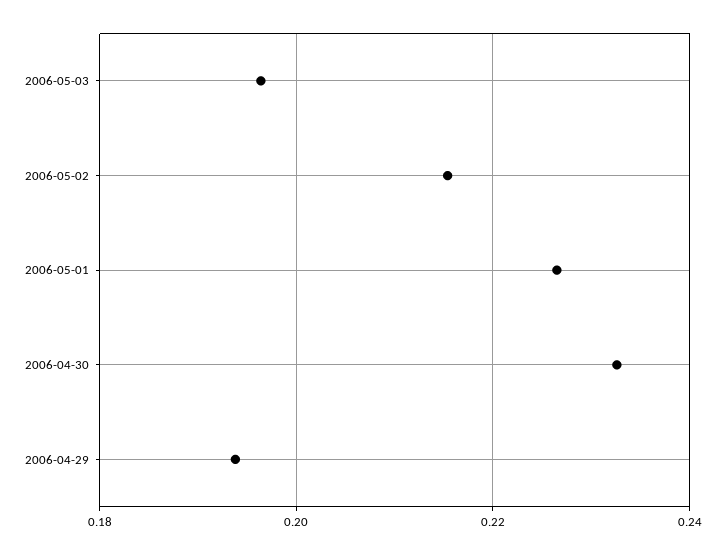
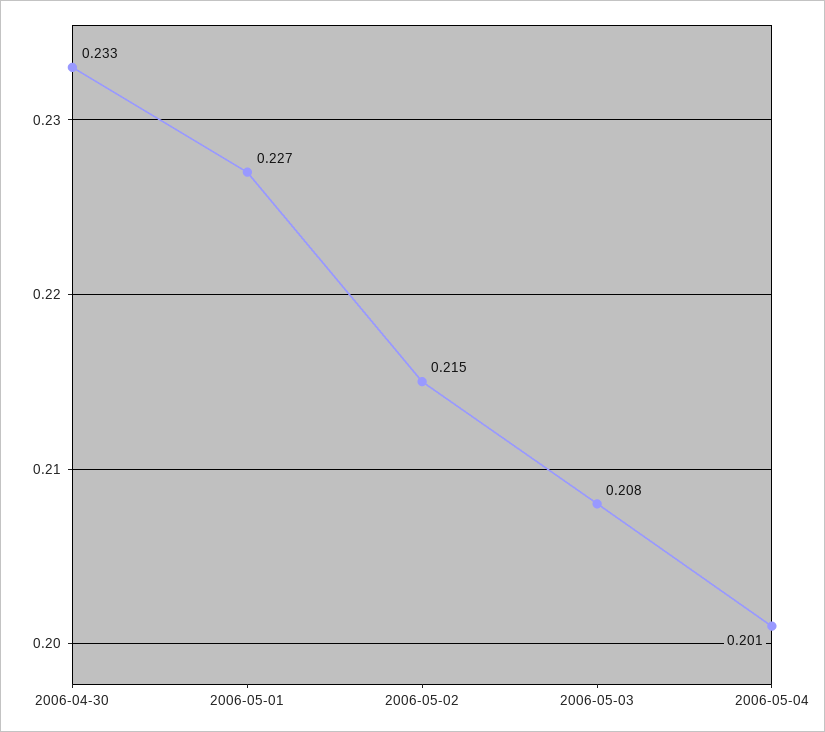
2006-05-03: 0.196 -> 0.208
2006-04-29: 0.194 -> none
2006-05-04: none -> 0.201

